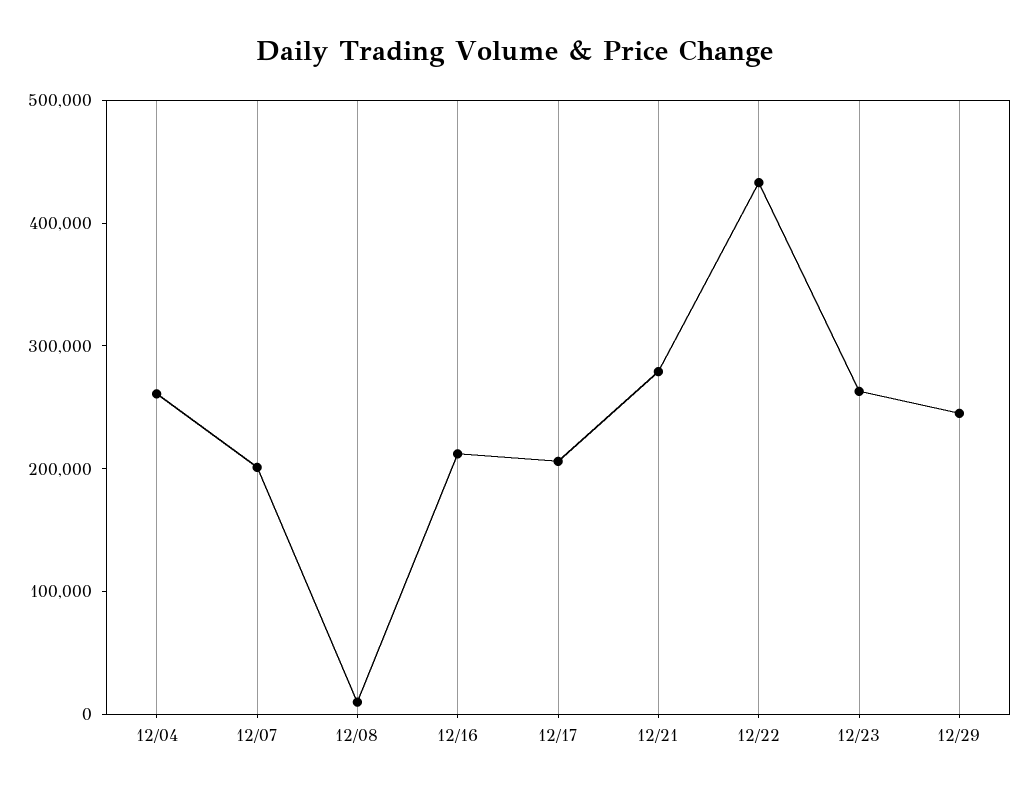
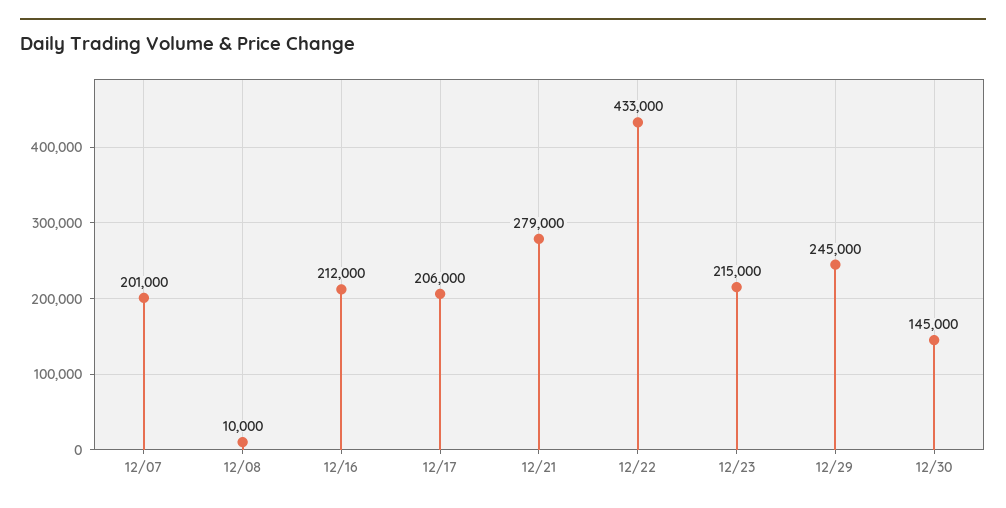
12/04: 260000 -> none
12/23: 260000 -> 215000
12/30: none -> 145000

